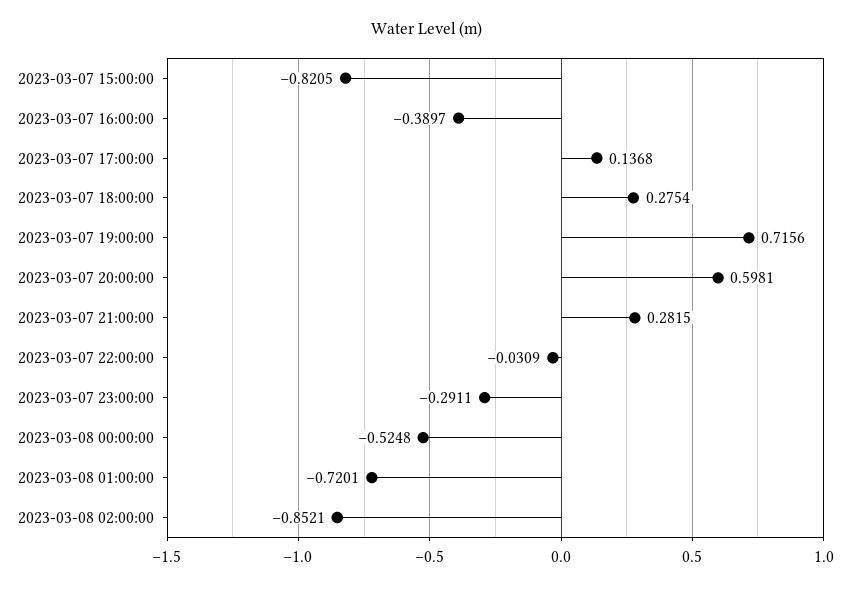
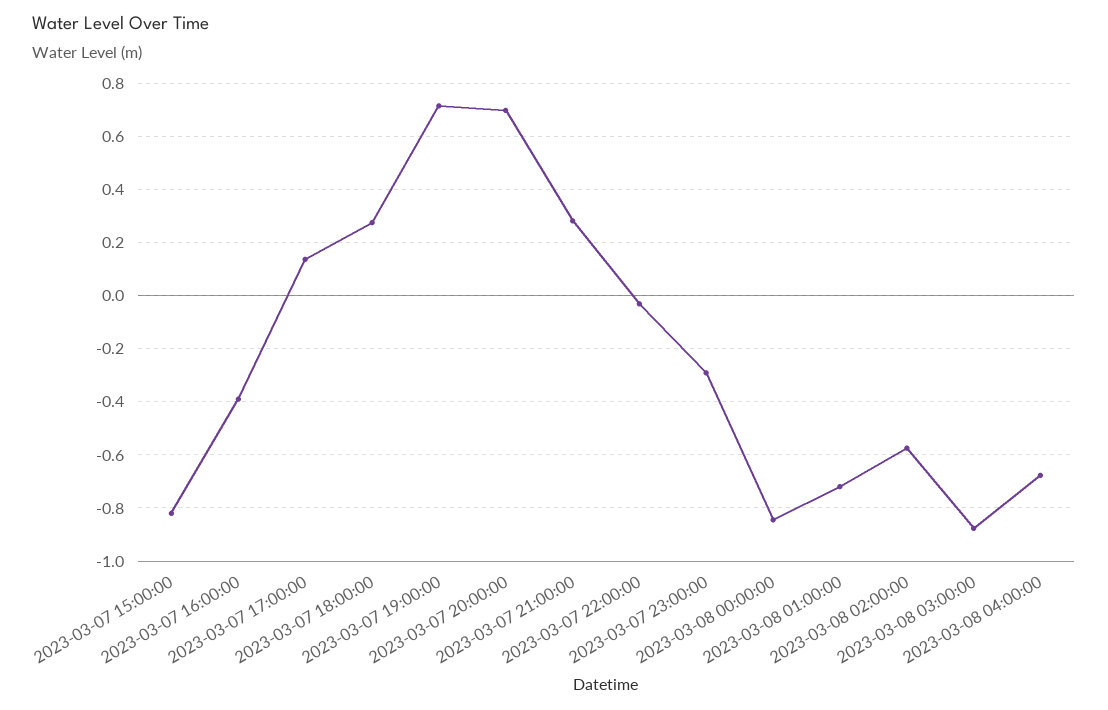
2023-03-07 20:00:00: 0.5981 -> 0.7
2023-03-08 00:00:00: -0.5248 -> -0.85
2023-03-08 02:00:00: -0.8521 -> -0.575
2023-03-08 03:00:00: none -> -0.875
2023-03-08 04:00:00: none -> -0.675

